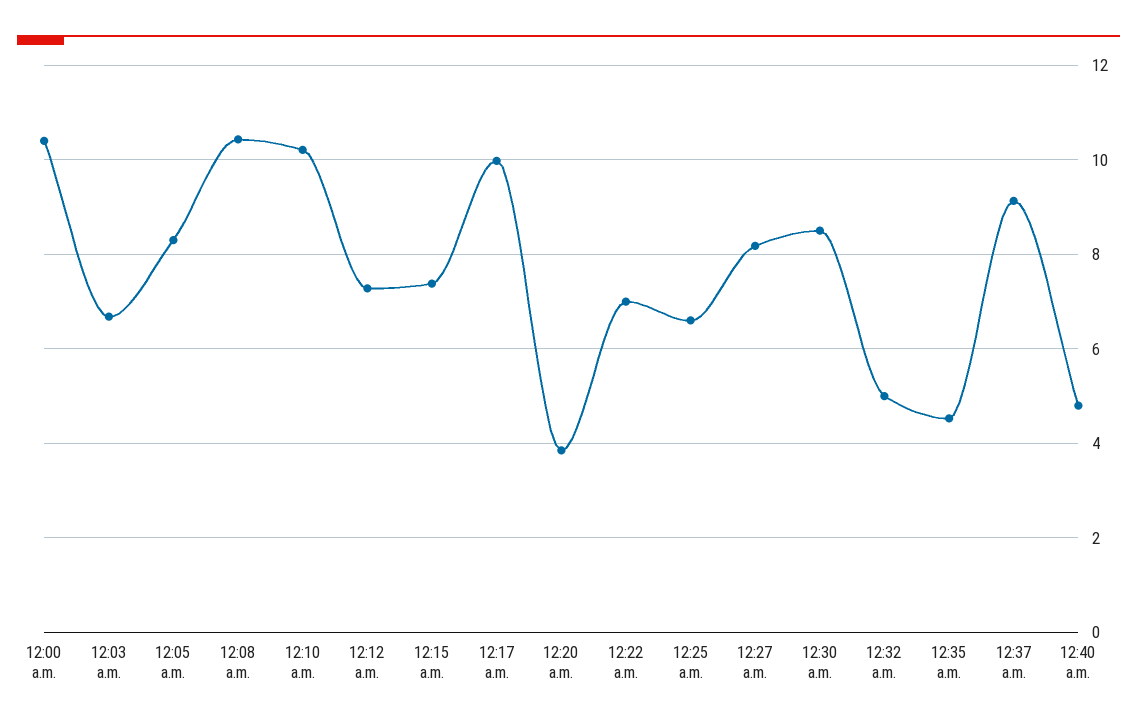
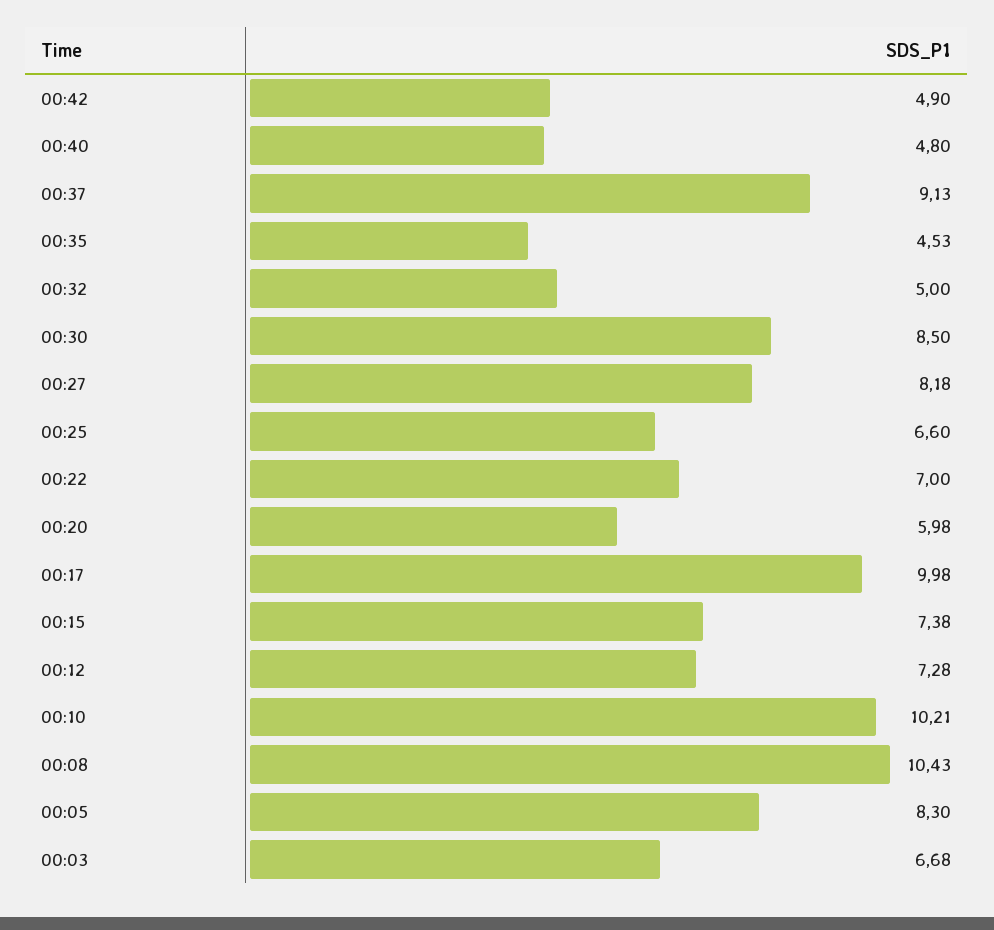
12:00 a.m.: 10.4 -> none
12:20 a.m.: 3.8 -> 5.98
00:42: none -> 4.9

